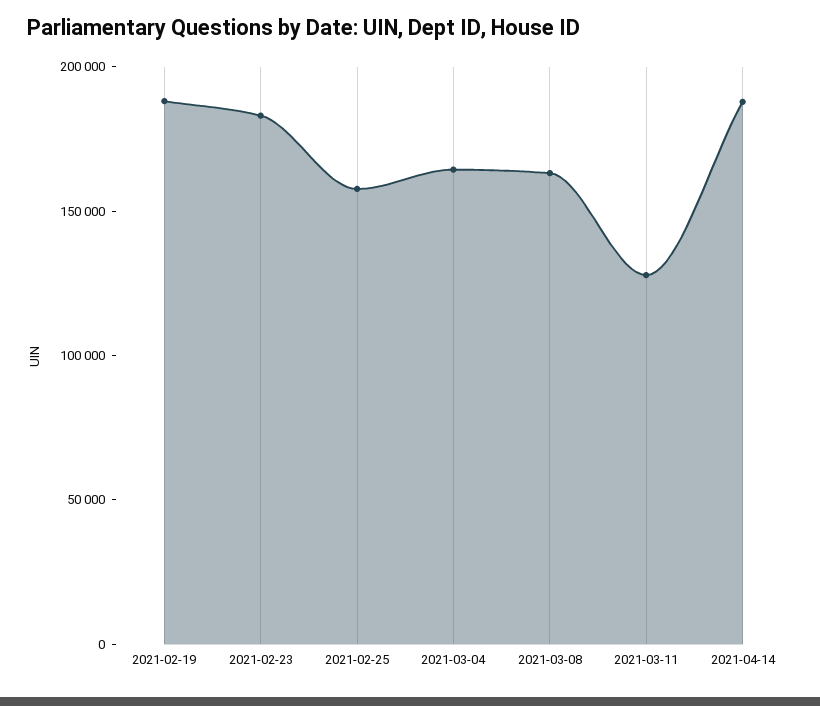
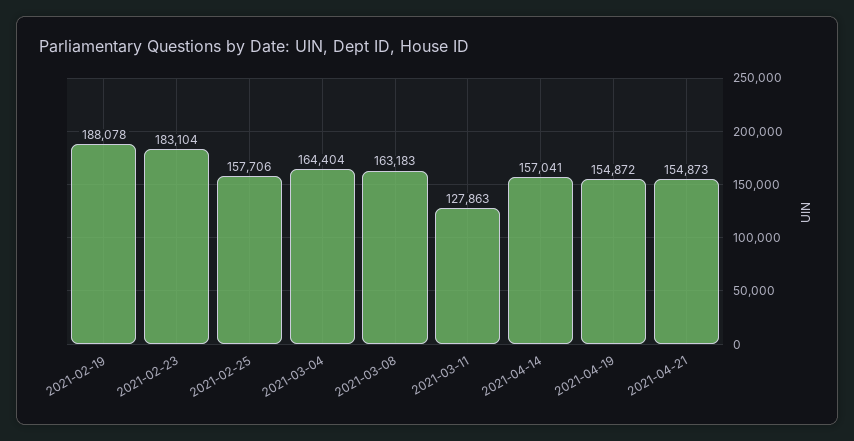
2021-04-14: 190000 -> 157041
2021-04-19: none -> 154872
2021-04-21: none -> 154873

